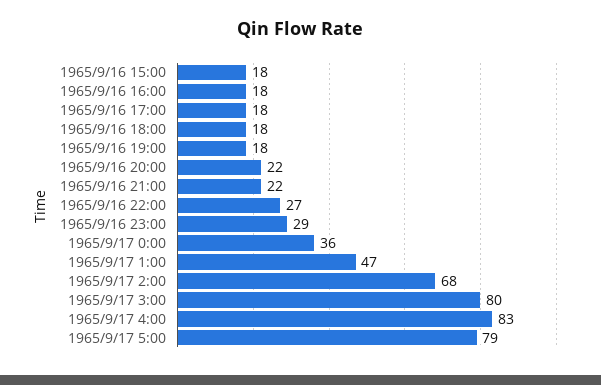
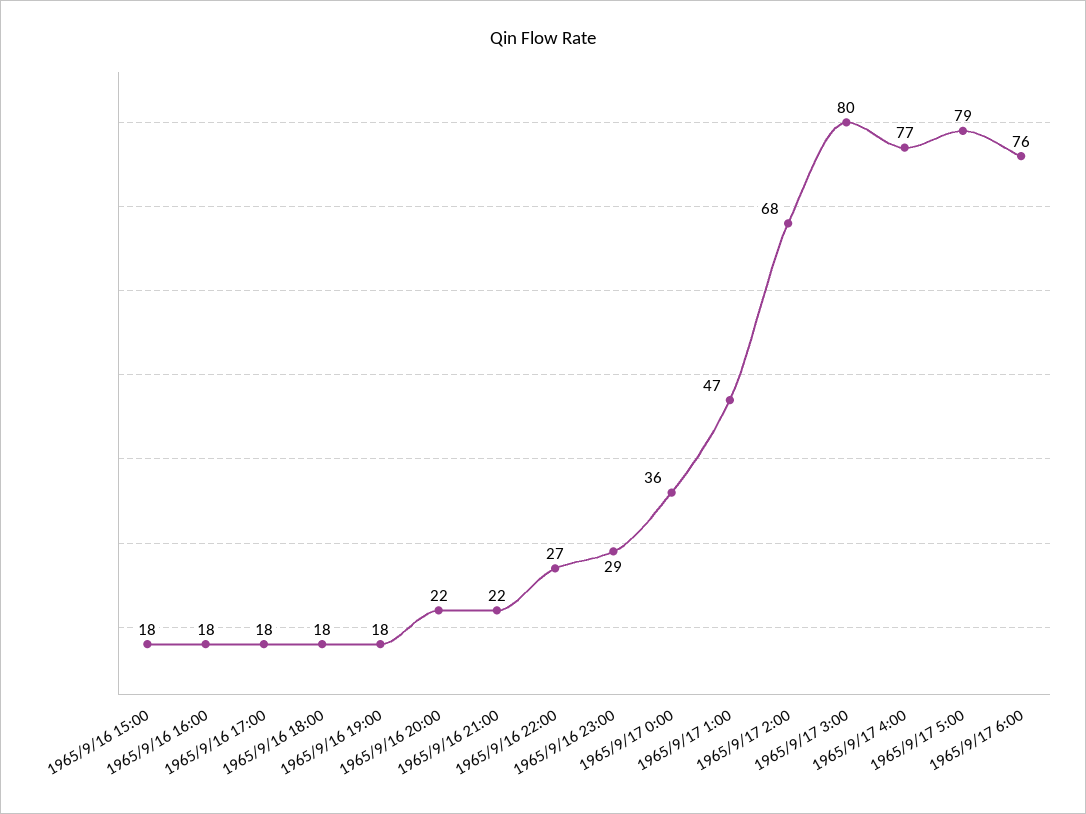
1965/9/17 4:00: 83 -> 77
1965/9/17 6:00: none -> 76

